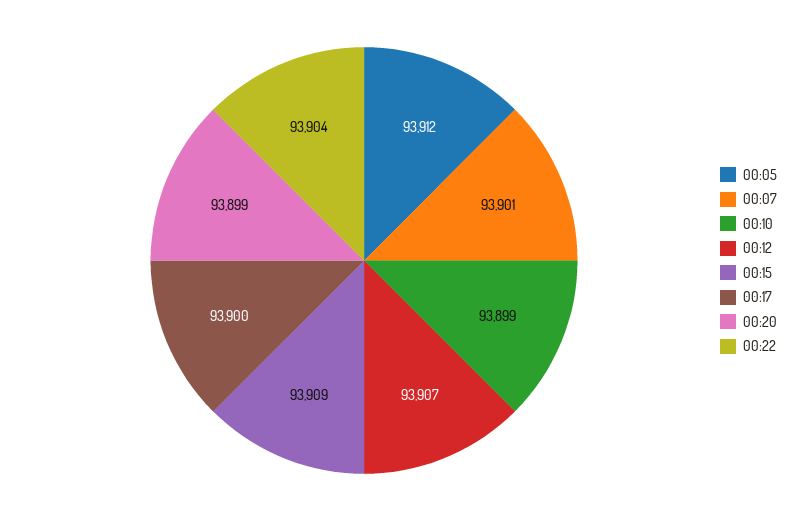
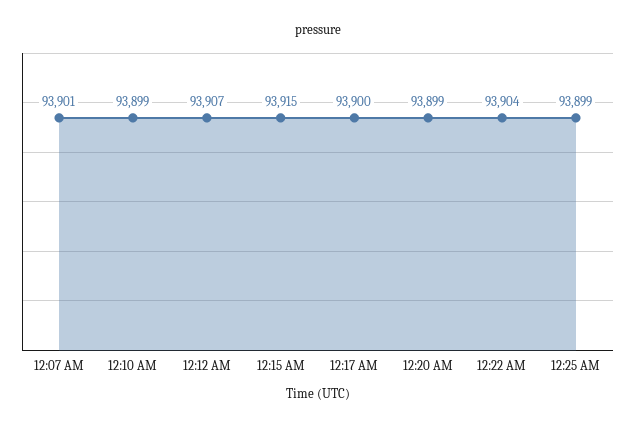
00:05: 93912 -> none
00:15: 93909 -> 93915
12:25 AM: none -> 93899

